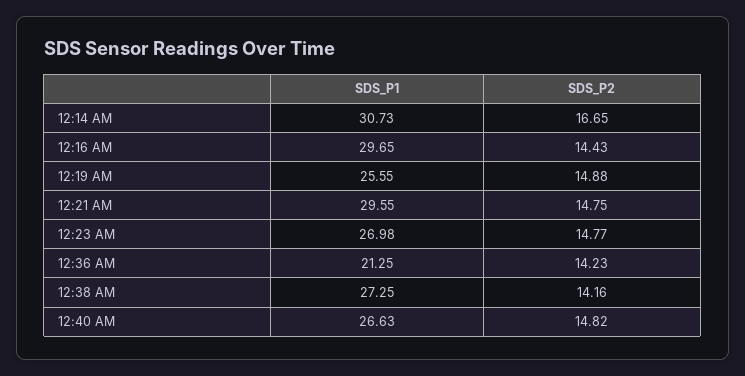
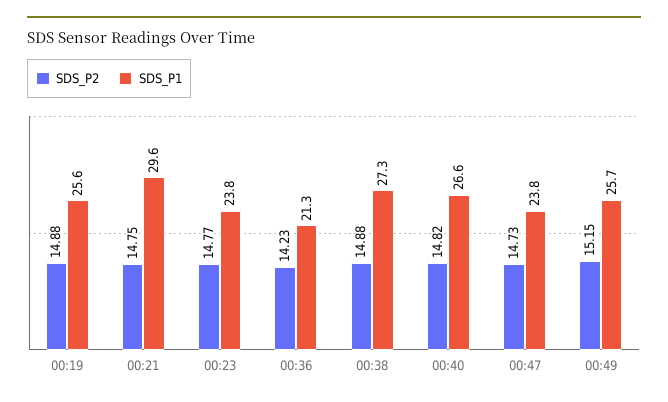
SDS_P1, 12:14 AM: 30.73 -> none
SDS_P2, 12:14 AM: 16.65 -> none
SDS_P1, 12:16 AM: 29.65 -> none
SDS_P2, 12:16 AM: 14.43 -> none
SDS_P1, 12:23 AM: 26.98 -> 23.8
SDS_P2, 12:38 AM: 14.16 -> 14.88
SDS_P2, 00:47: none -> 14.73
SDS_P1, 00:47: none -> 23.8
SDS_P2, 00:49: none -> 15.15
SDS_P1, 00:49: none -> 25.7

